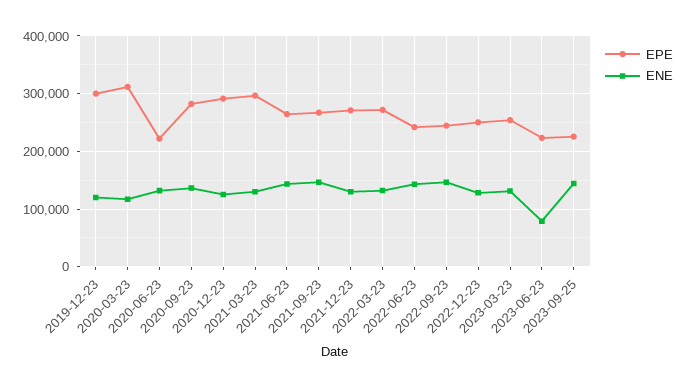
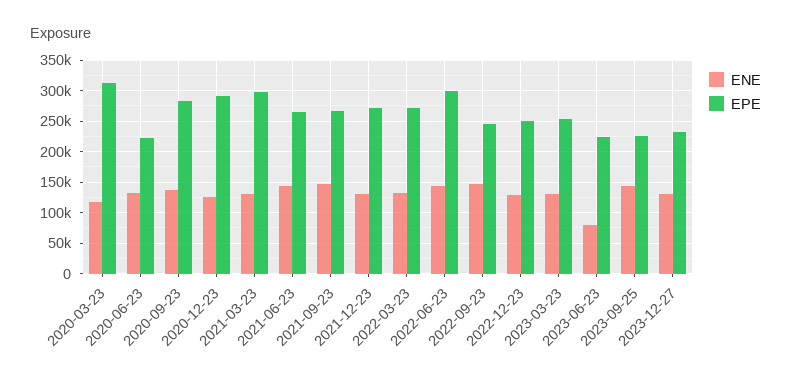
EPE, 2019-12-23: 300000 -> none
ENE, 2019-12-23: 120000 -> none
EPE, 2022-06-23: 240000 -> 300000
ENE, 2023-12-27: none -> 130000
EPE, 2023-12-27: none -> 230000

